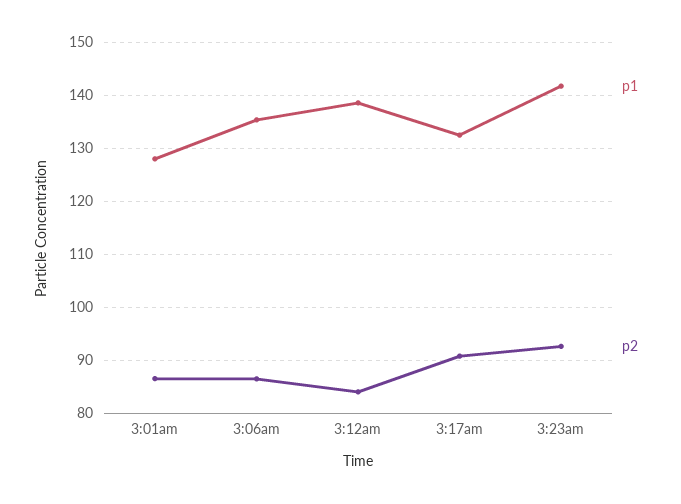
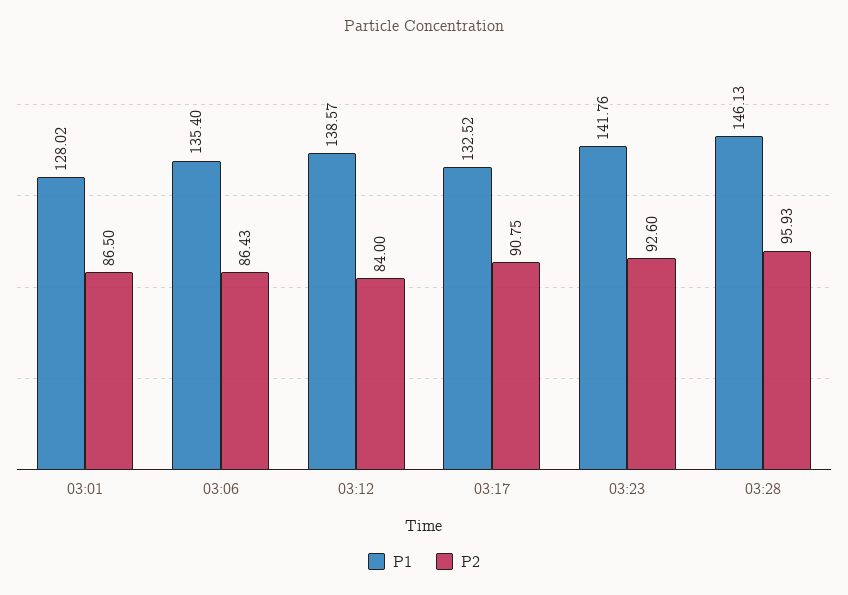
p1, 03:28: none -> 146.13
p2, 03:28: none -> 95.93

